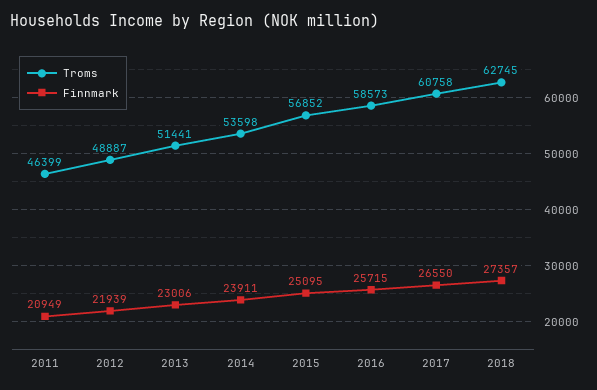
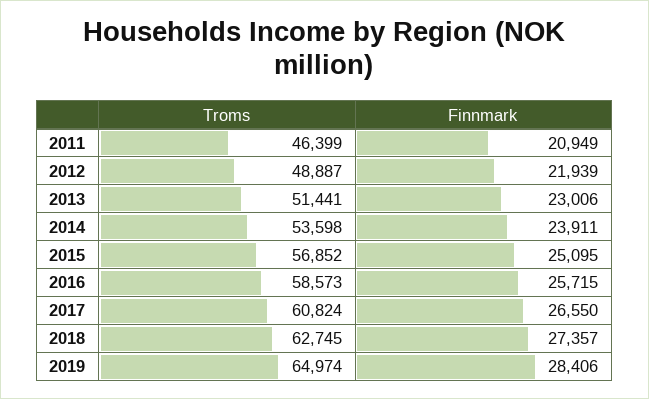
Troms, 2017: 60758 -> 60824
Troms, 2019: none -> 64974
Finnmark, 2019: none -> 28406

